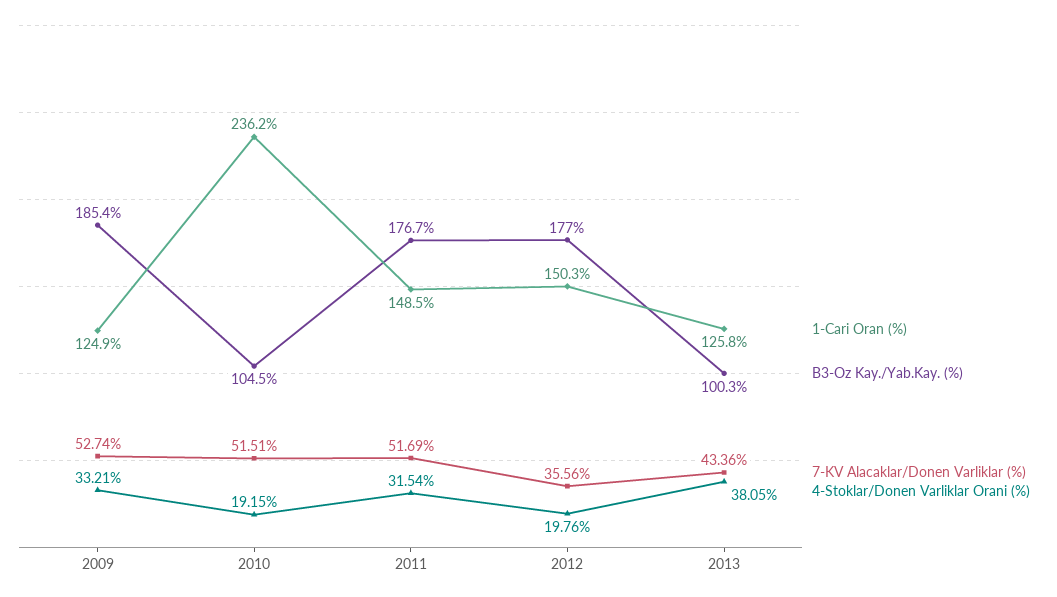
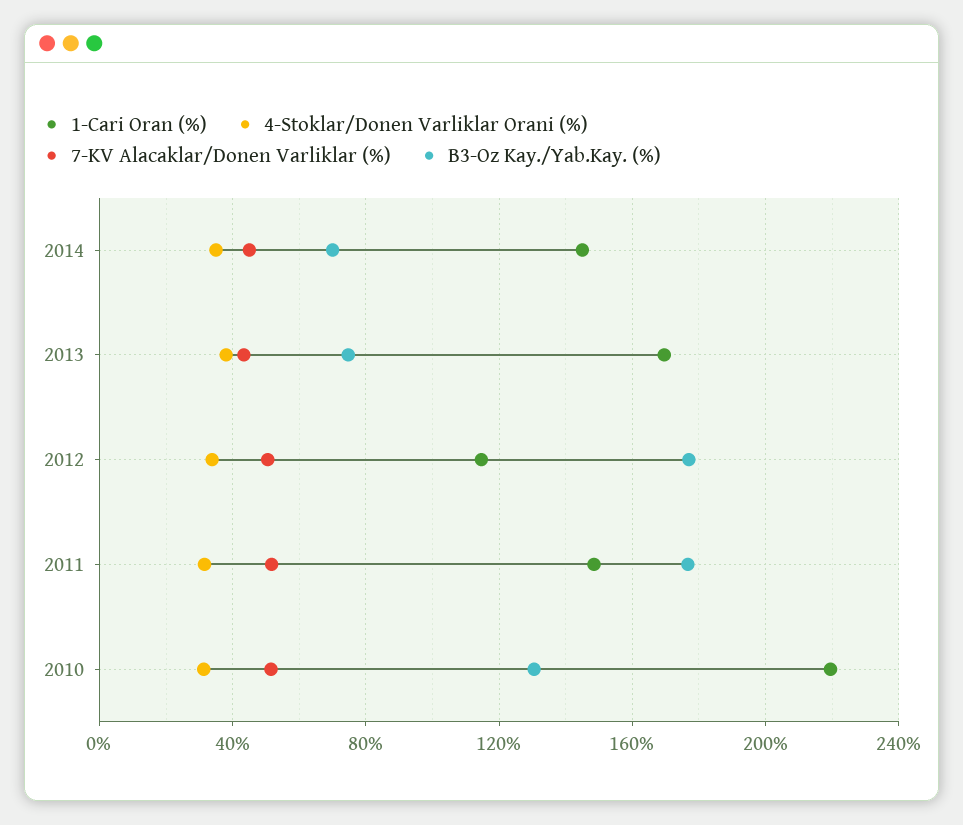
1-Cari Oran (%), 2009: 124.9 -> none
B3-Oz Kay./Yab.Kay. (%), 2009: 185.4 -> none
7-KV Alacaklar/Donen Varliklar (%), 2009: 52.74 -> none
4-Stoklar/Donen Varliklar Orani (%), 2009: 33.21 -> none
1-Cari Oran (%), 2010: 236.2 -> 220
B3-Oz Kay./Yab.Kay. (%), 2010: 104.5 -> 130
4-Stoklar/Donen Varliklar Orani (%), 2010: 19.15 -> 30
1-Cari Oran (%), 2012: 150.3 -> 115
7-KV Alacaklar/Donen Varliklar (%), 2012: 35.56 -> 50
4-Stoklar/Donen Varliklar Orani (%), 2012: 19.76 -> 35
1-Cari Oran (%), 2013: 125.8 -> 170
B3-Oz Kay./Yab.Kay. (%), 2013: 100.3 -> 75
1-Cari Oran (%), 2014: none -> 145
4-Stoklar/Donen Varliklar Orani (%), 2014: none -> 35
7-KV Alacaklar/Donen Varliklar (%), 2014: none -> 45
B3-Oz Kay./Yab.Kay. (%), 2014: none -> 70

